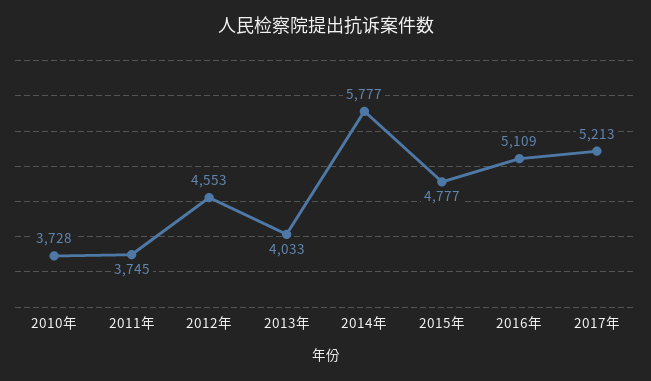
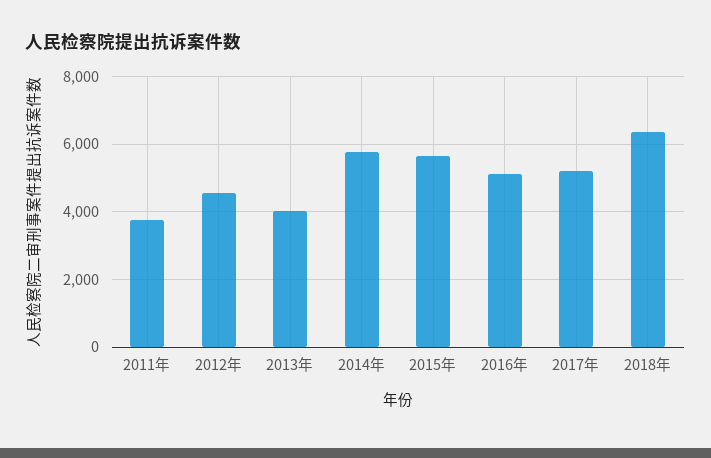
2010年: 3728 -> none
2015年: 4777 -> 5600
2018年: none -> 6400

